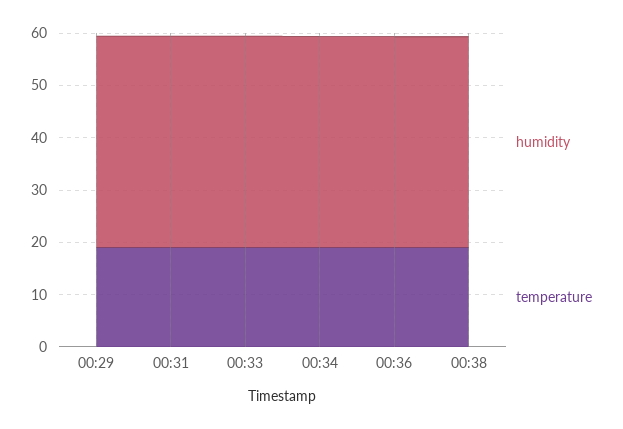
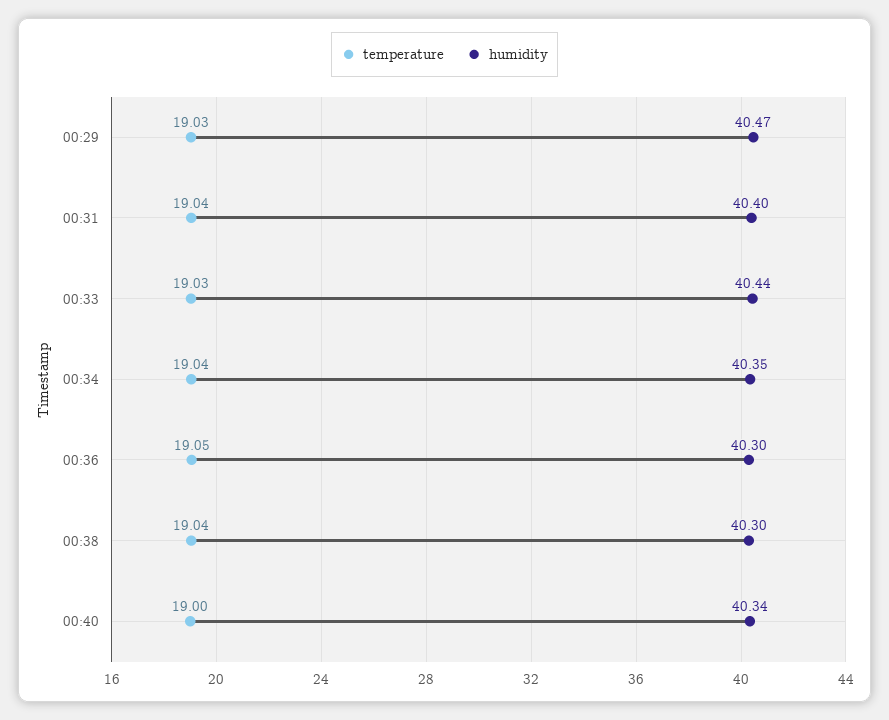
temperature, 00:40: none -> 19
humidity, 00:40: none -> 40.34

